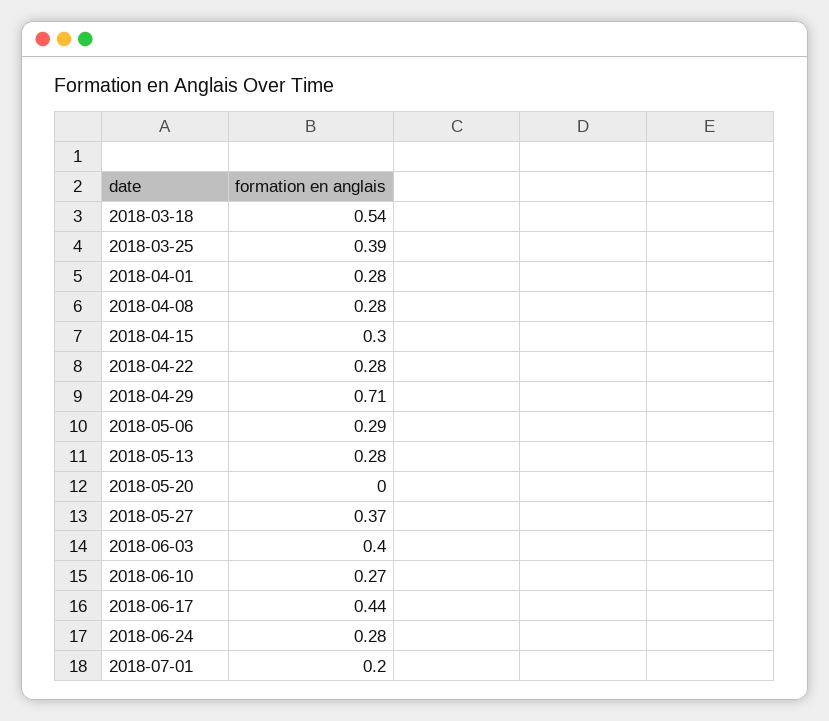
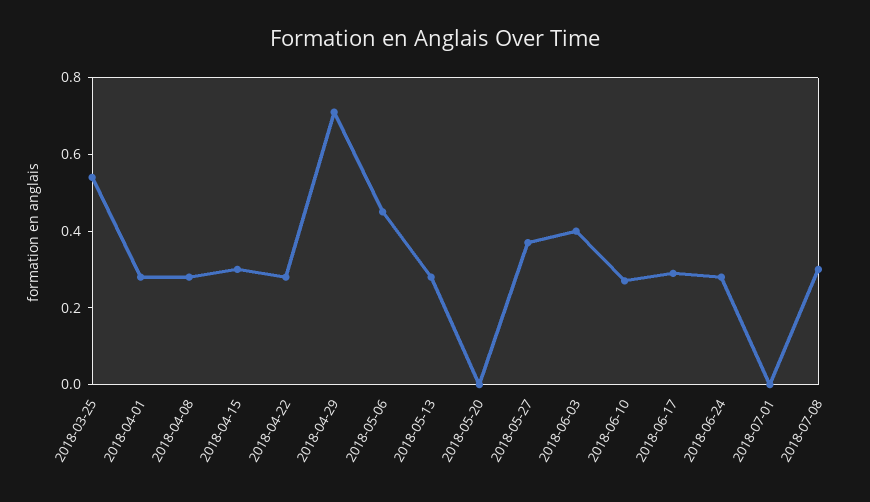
2018-03-18: 0.54 -> none
2018-03-25: 0.39 -> 0.55
2018-05-06: 0.29 -> 0.45
2018-06-17: 0.44 -> 0.3
2018-07-01: 0.2 -> 0
2018-07-08: none -> 0.3

